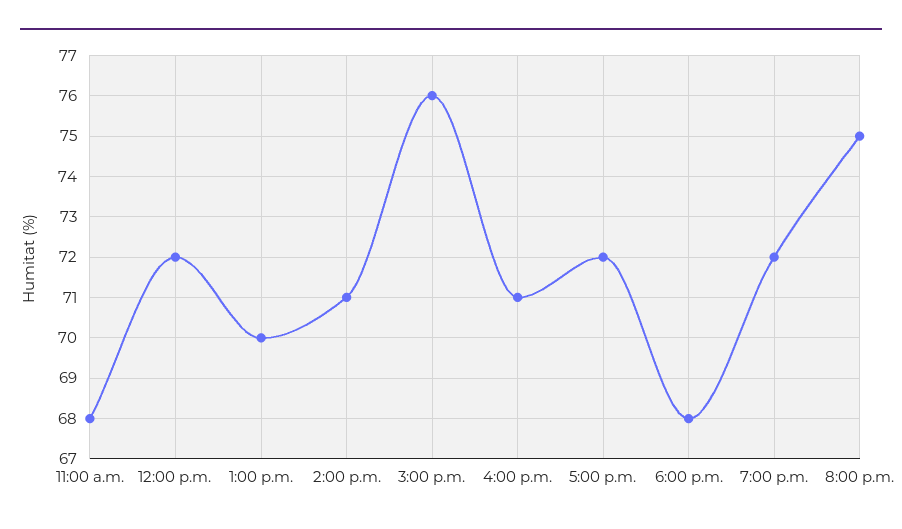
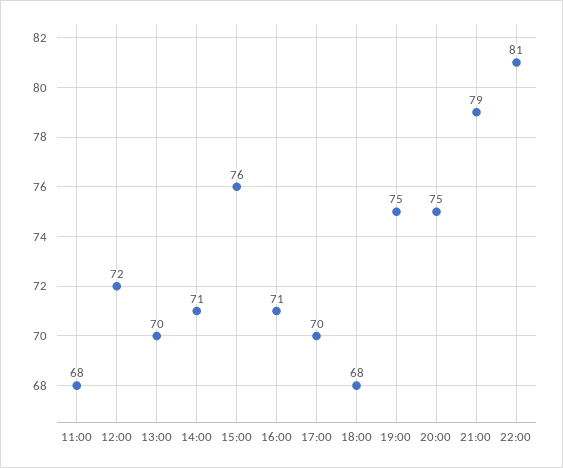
5:00 p.m.: 72 -> 70
7:00 p.m.: 72 -> 75
21:00: none -> 79
22:00: none -> 81

